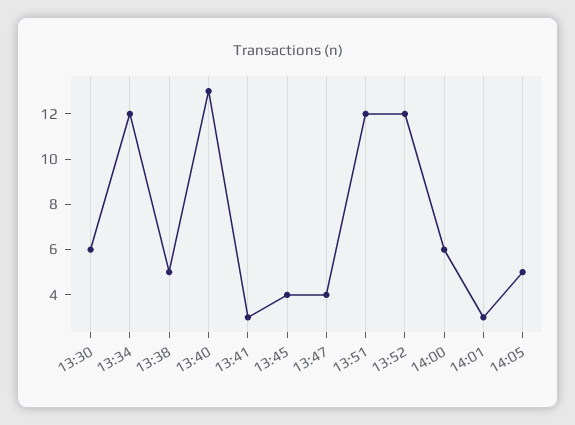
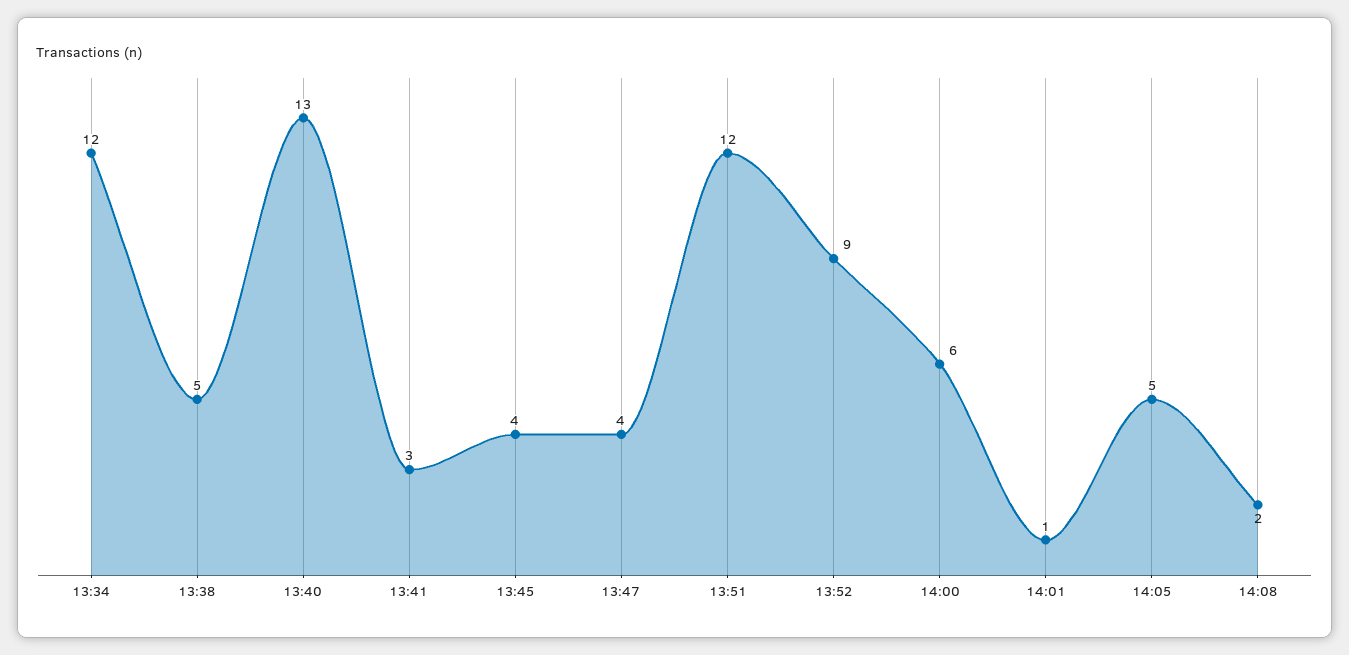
13:30: 6 -> none
13:52: 12 -> 9
14:01: 3 -> 1
14:08: none -> 2

